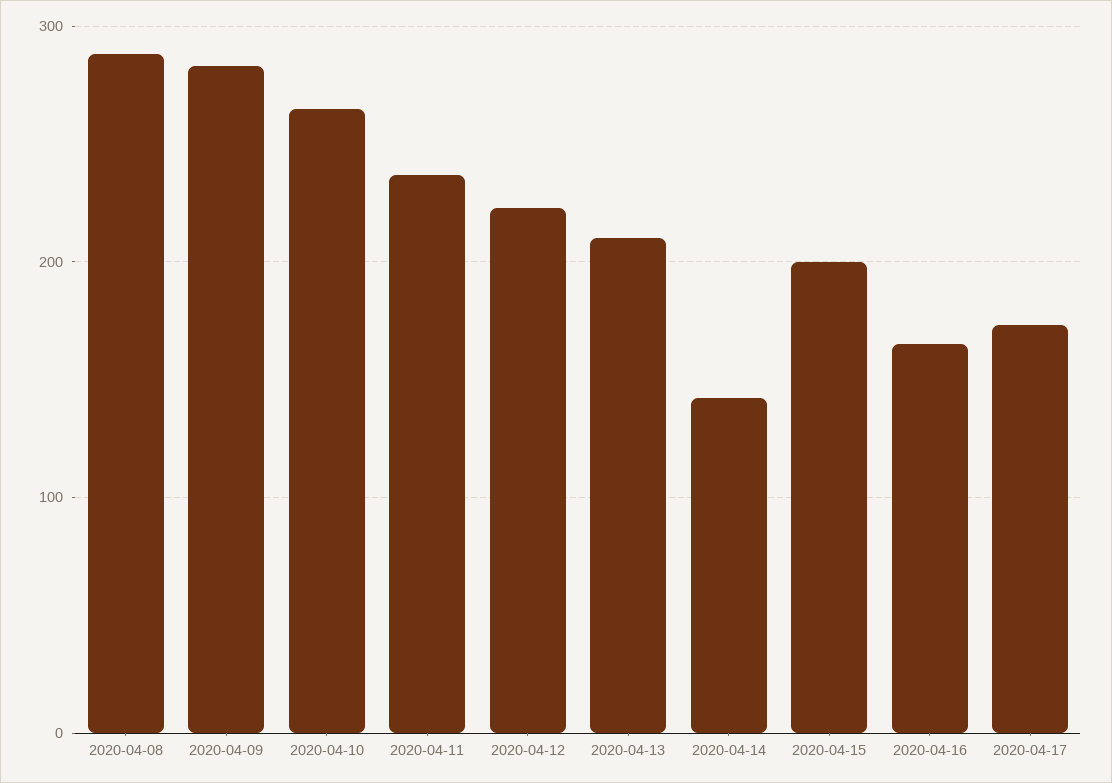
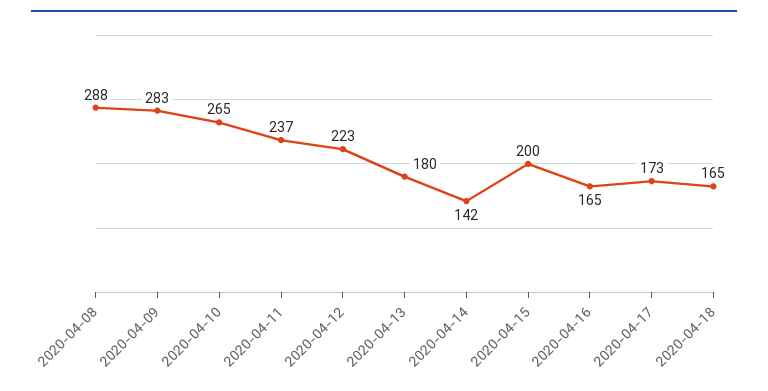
2020-04-13: 210 -> 180
2020-04-18: none -> 165

